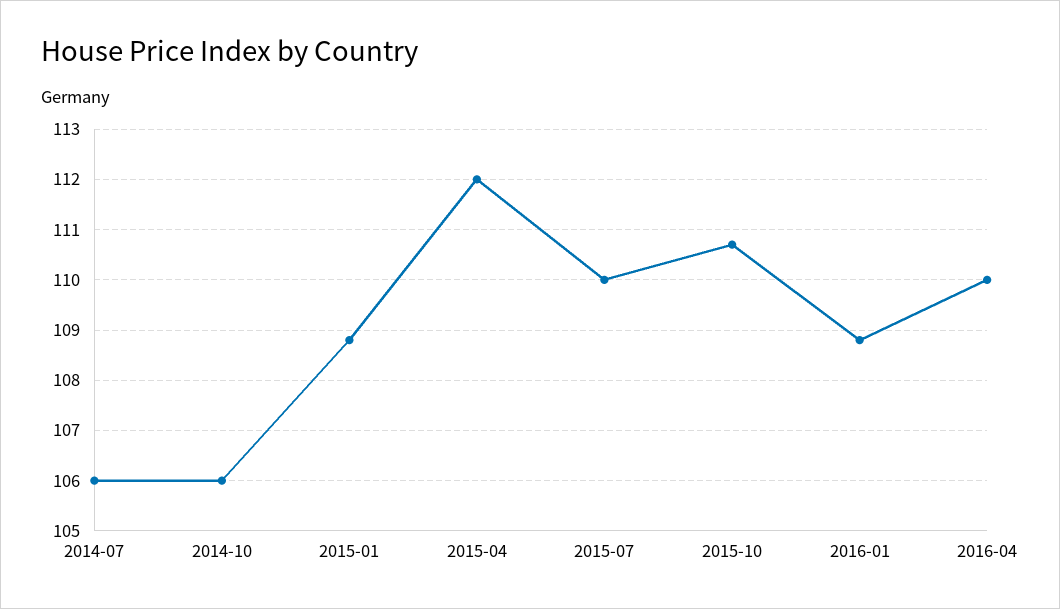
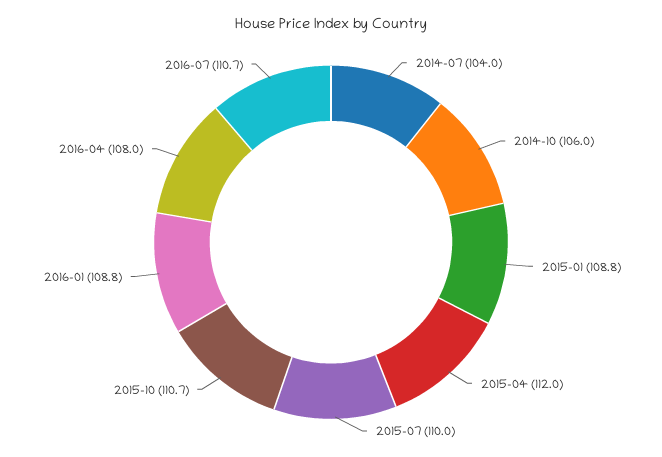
2014-07: 106 -> 104
2016-04: 110 -> 108
2016-07: none -> 110.7

